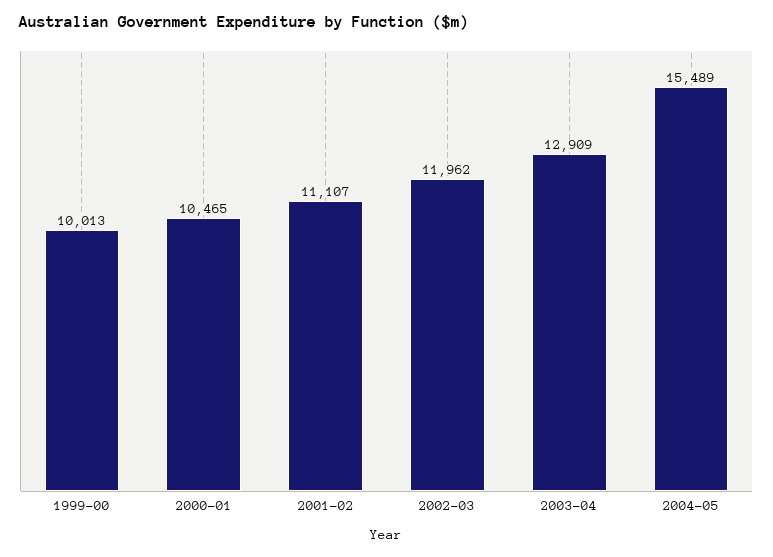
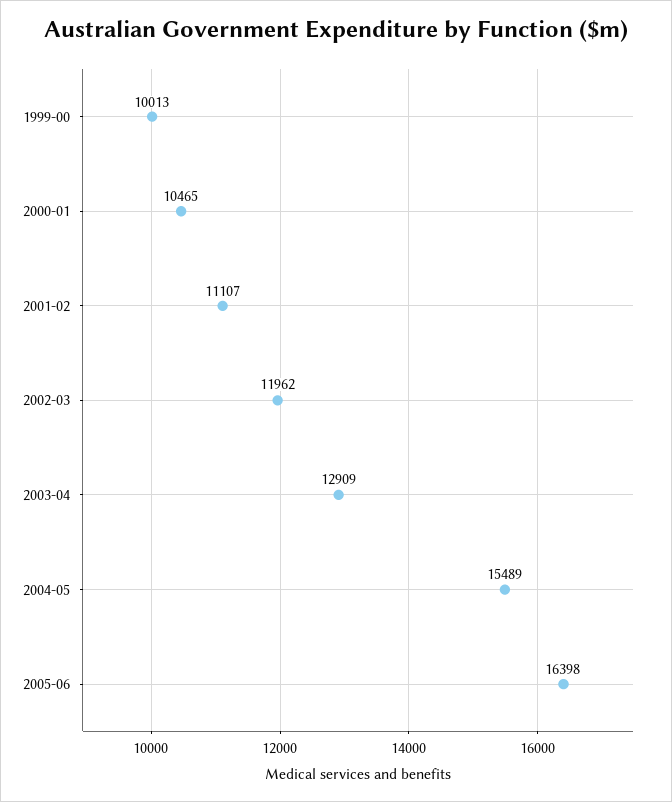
2005-06: none -> 16398

